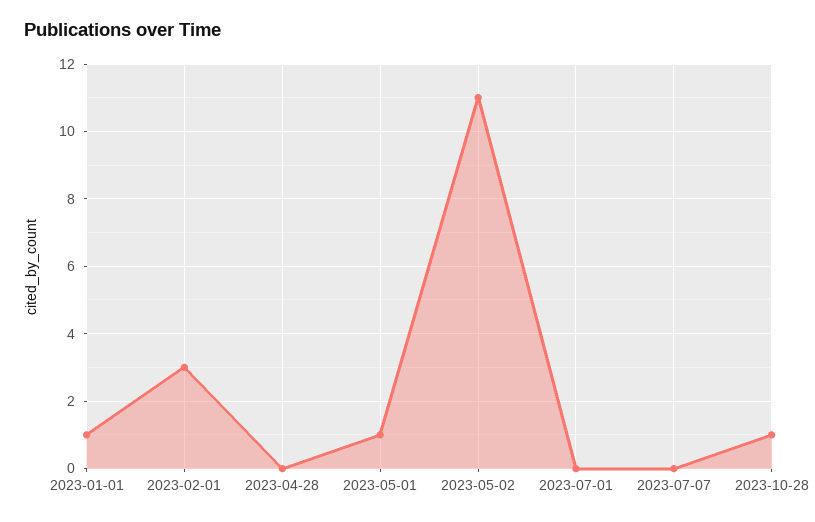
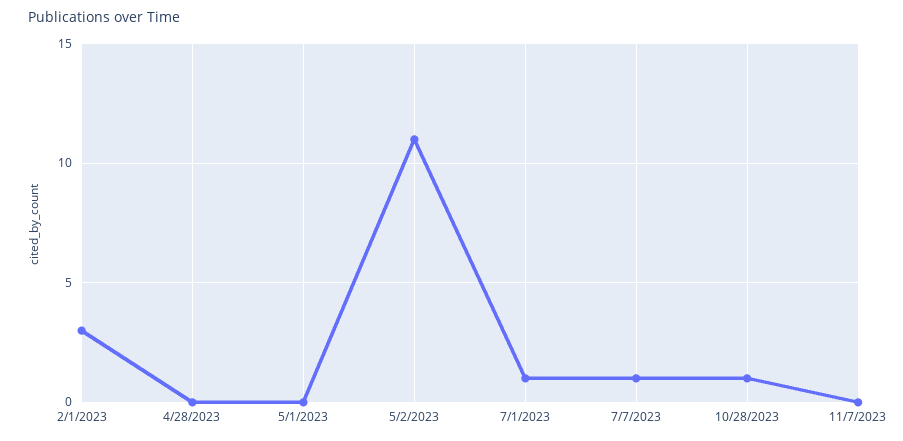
2023-01-01: 1 -> none
2023-05-01: 1 -> 0
2023-07-01: 0 -> 1
2023-07-07: 0 -> 1
11/7/2023: none -> 0

